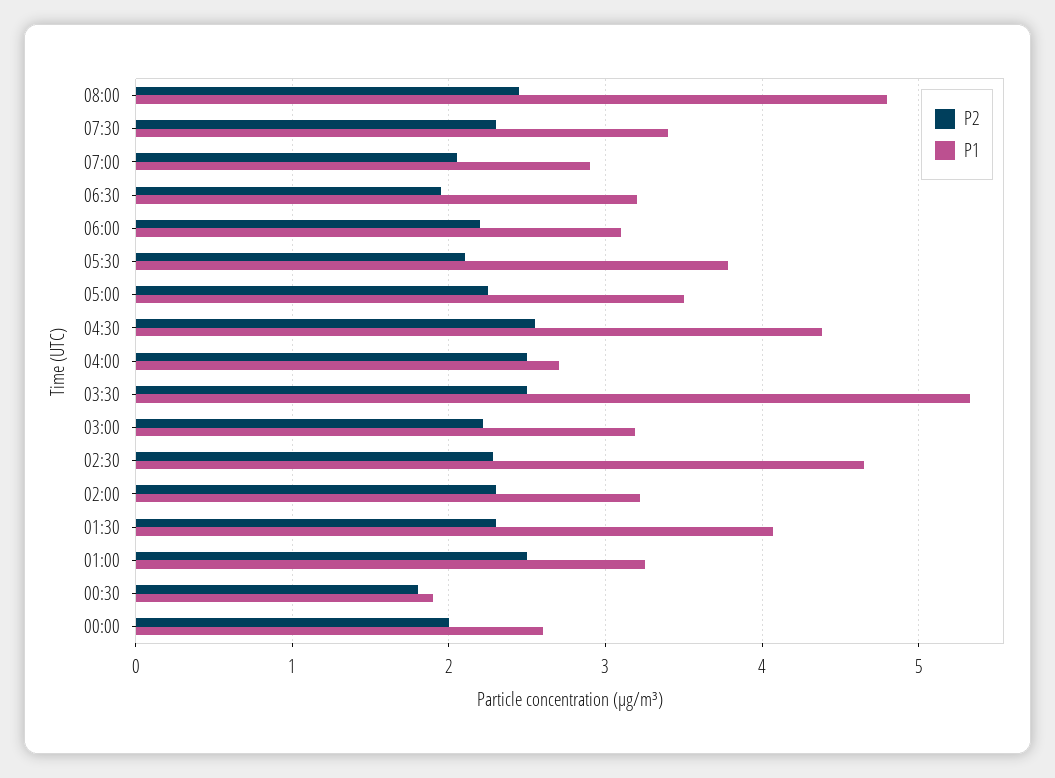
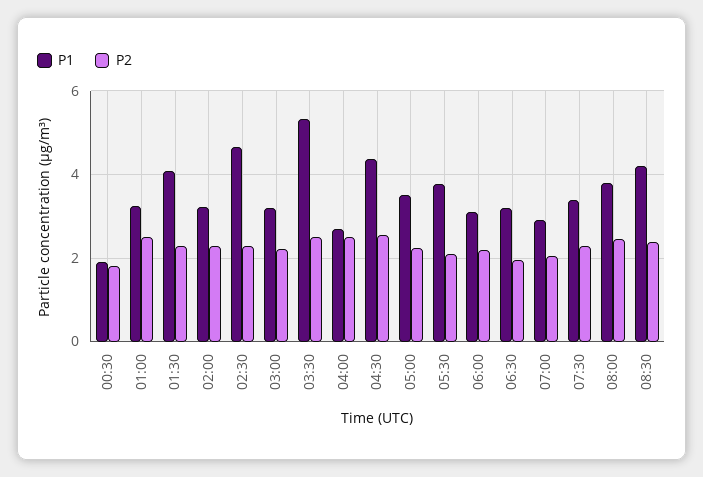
P1, 08:00: 4.8 -> 3.8
P2, 00:00: 2 -> none
P1, 00:00: 2.6 -> none
P1, 08:30: none -> 4.2
P2, 08:30: none -> 2.4

